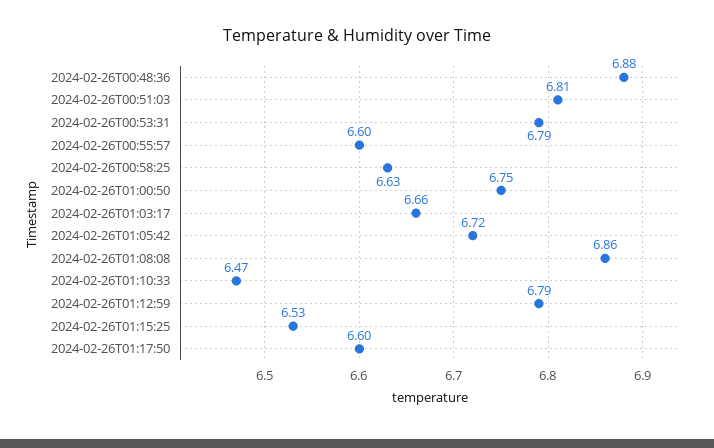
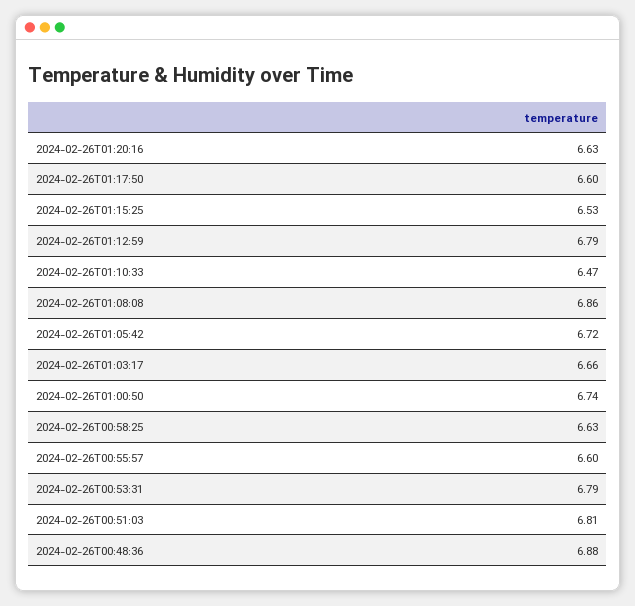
2024-02-26T01:00:50: 6.75 -> 6.74
2024-02-26T01:20:16: none -> 6.63

